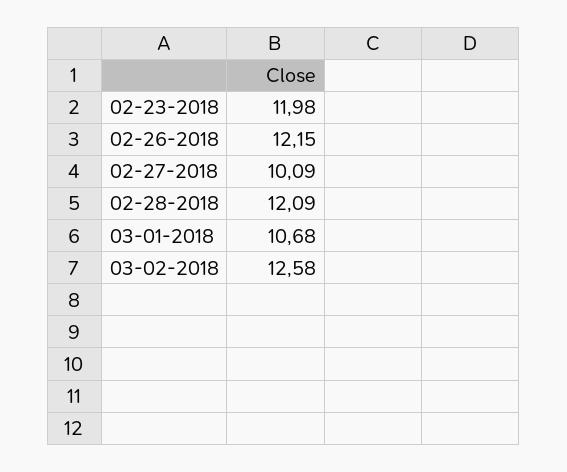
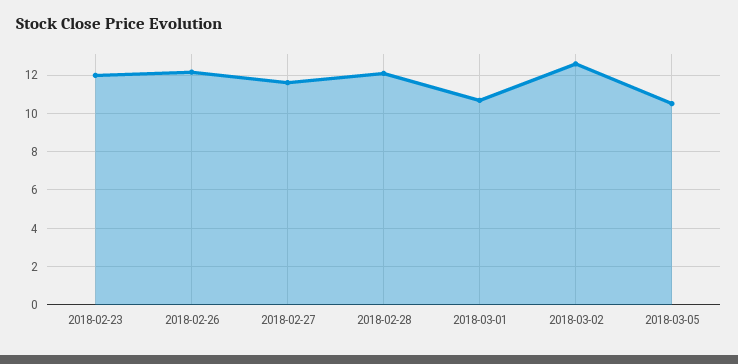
02-27-2018: 10.09 -> 11.5
2018-03-05: none -> 10.5

